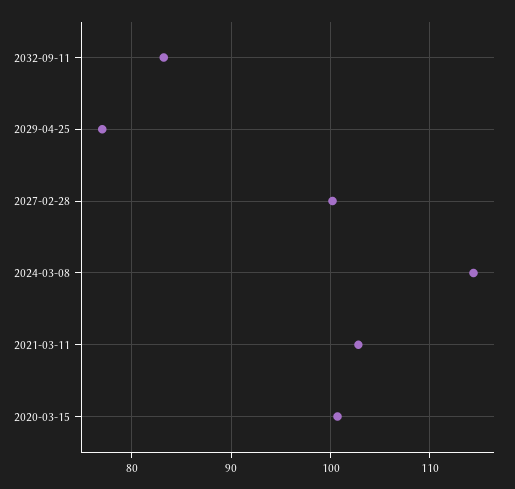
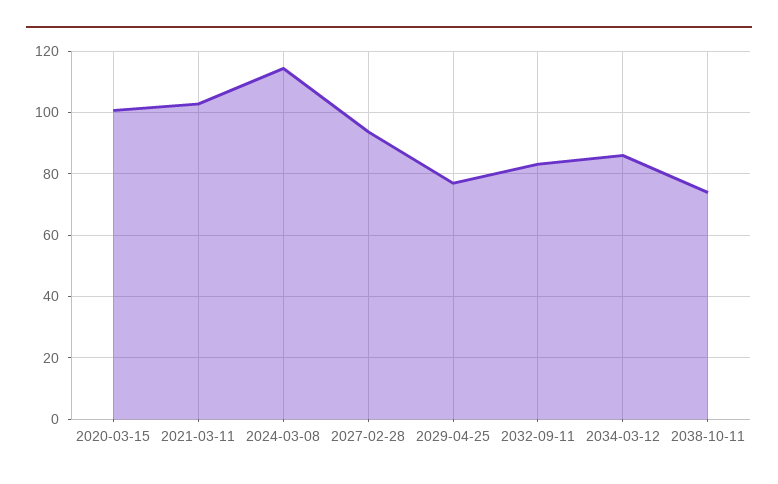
2027-02-28: 100 -> 94
2034-03-12: none -> 86
2038-10-11: none -> 74

